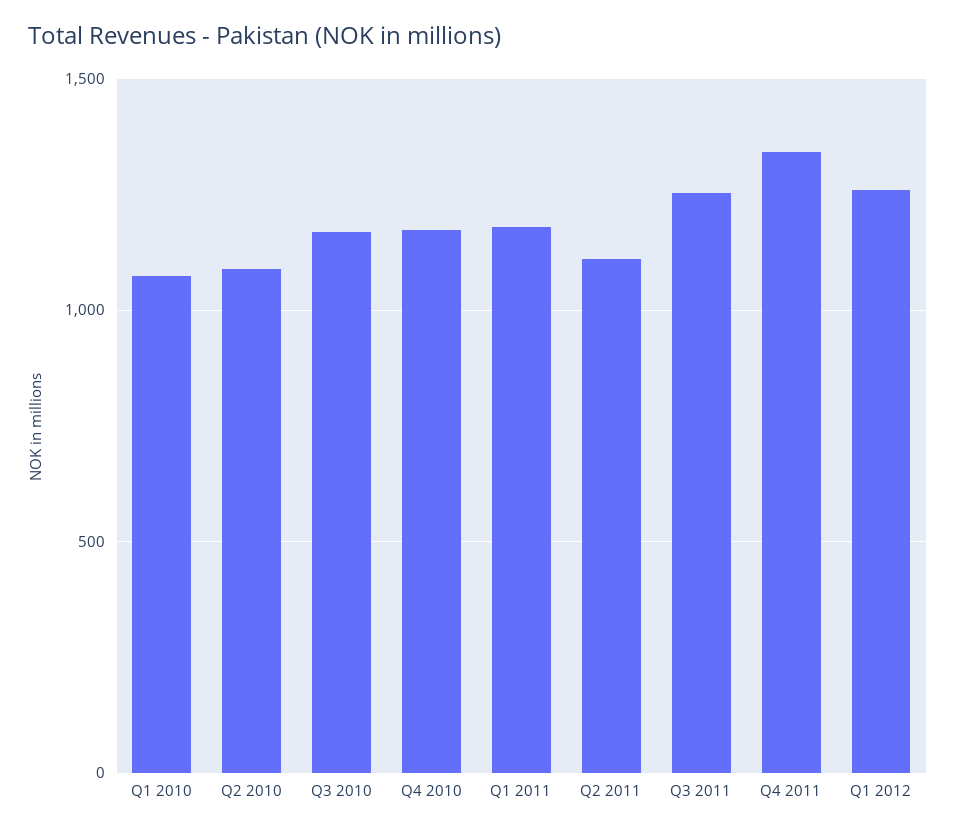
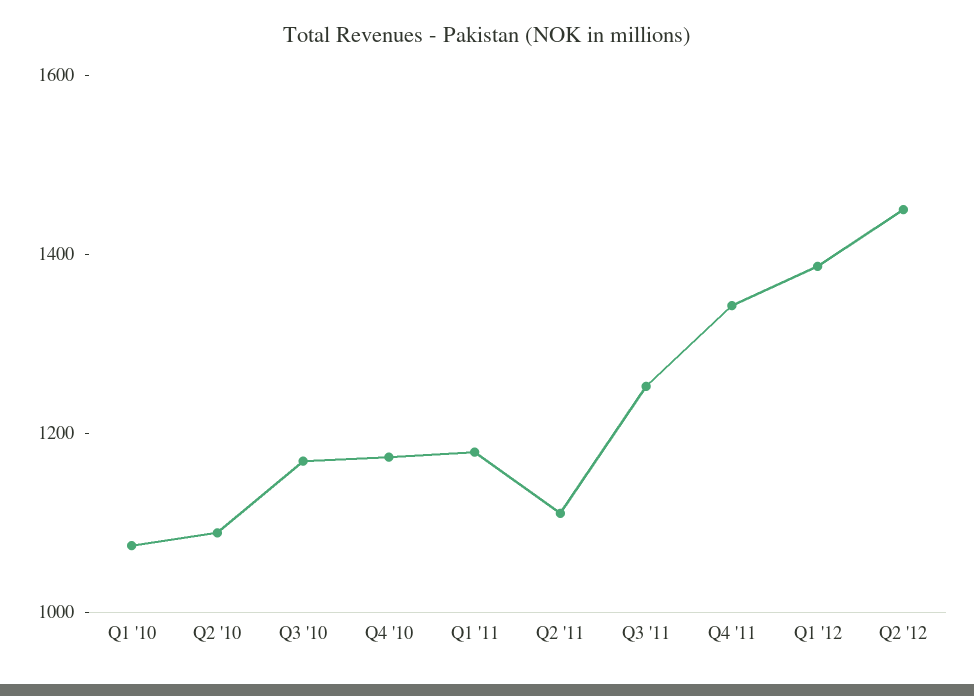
Q1 2012: 1250 -> 1400
Q2 '12: none -> 1450

